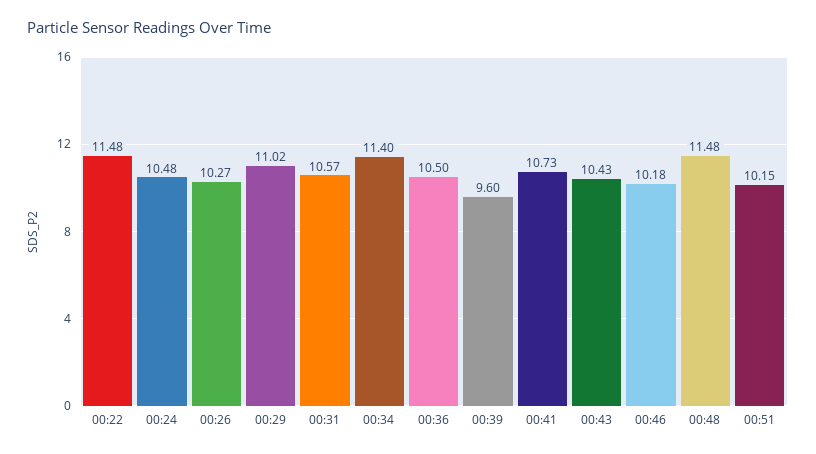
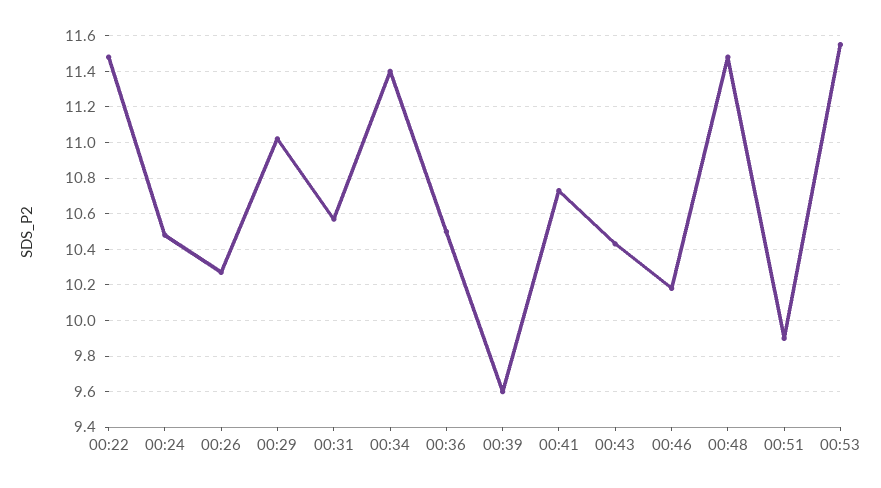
00:51: 10.15 -> 9.9
00:53: none -> 11.55

